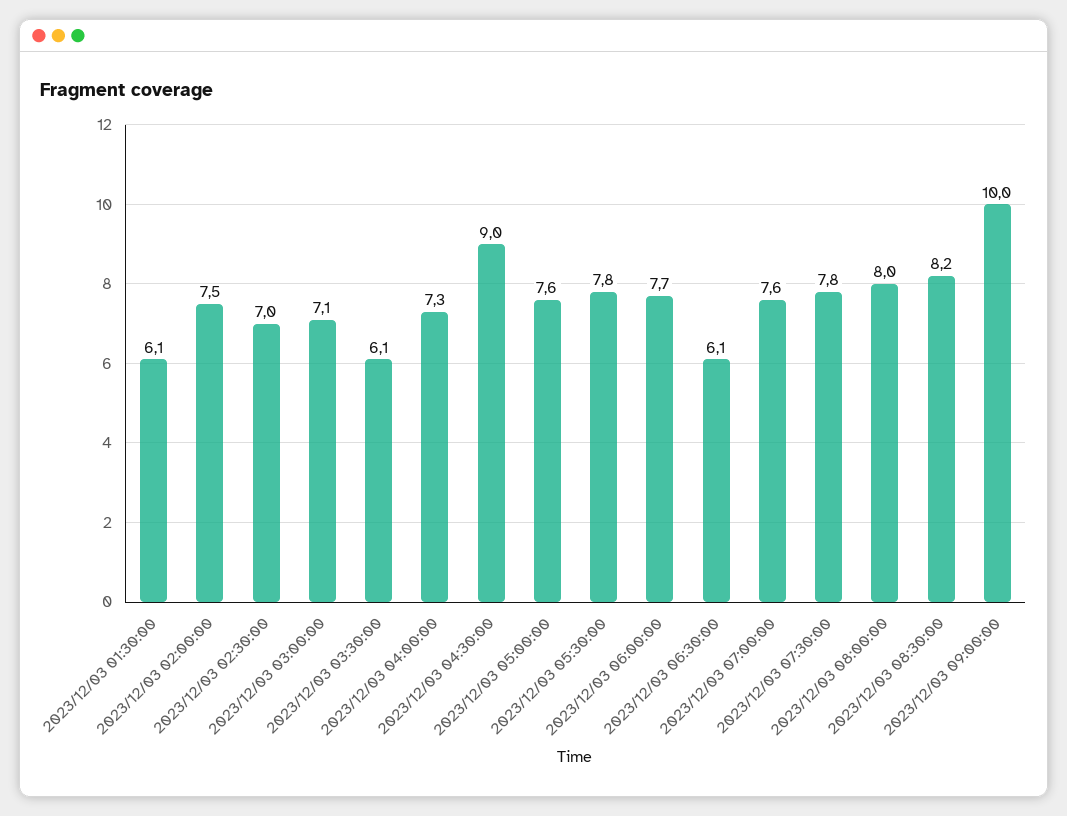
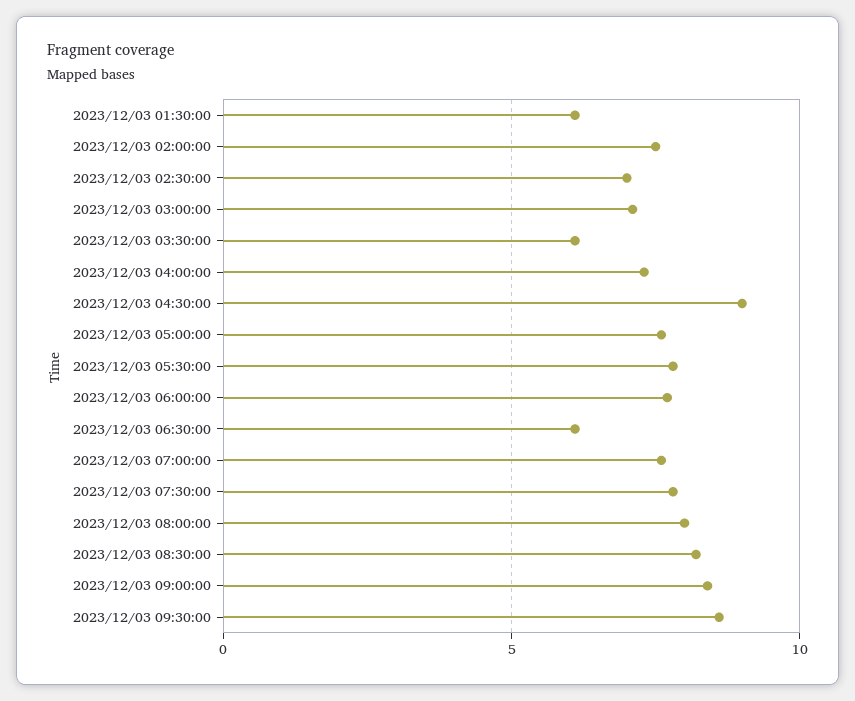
2023/12/03 09:00:00: 10 -> 8.5
2023/12/03 09:30:00: none -> 8.5

